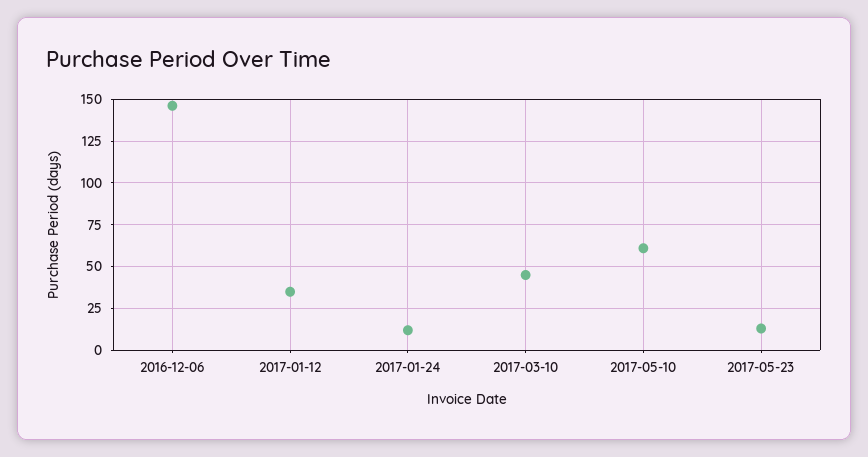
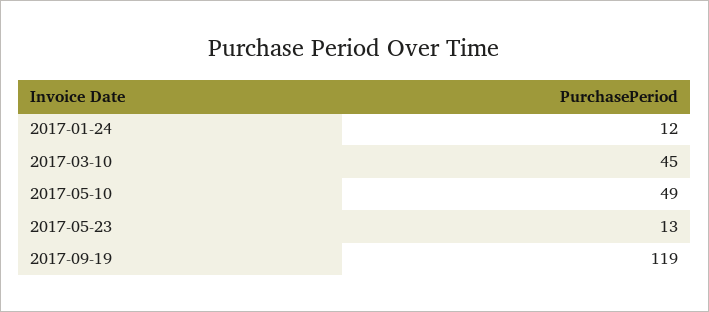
2016-12-06: 145 -> none
2017-01-12: 35 -> none
2017-05-10: 60 -> 49
2017-09-19: none -> 119

